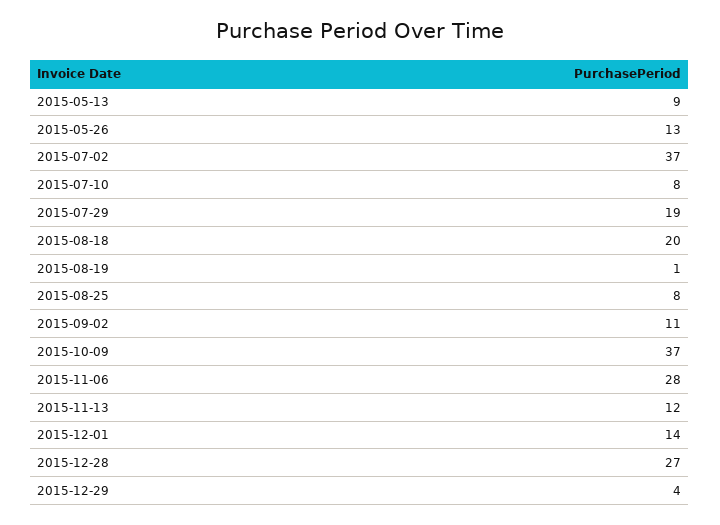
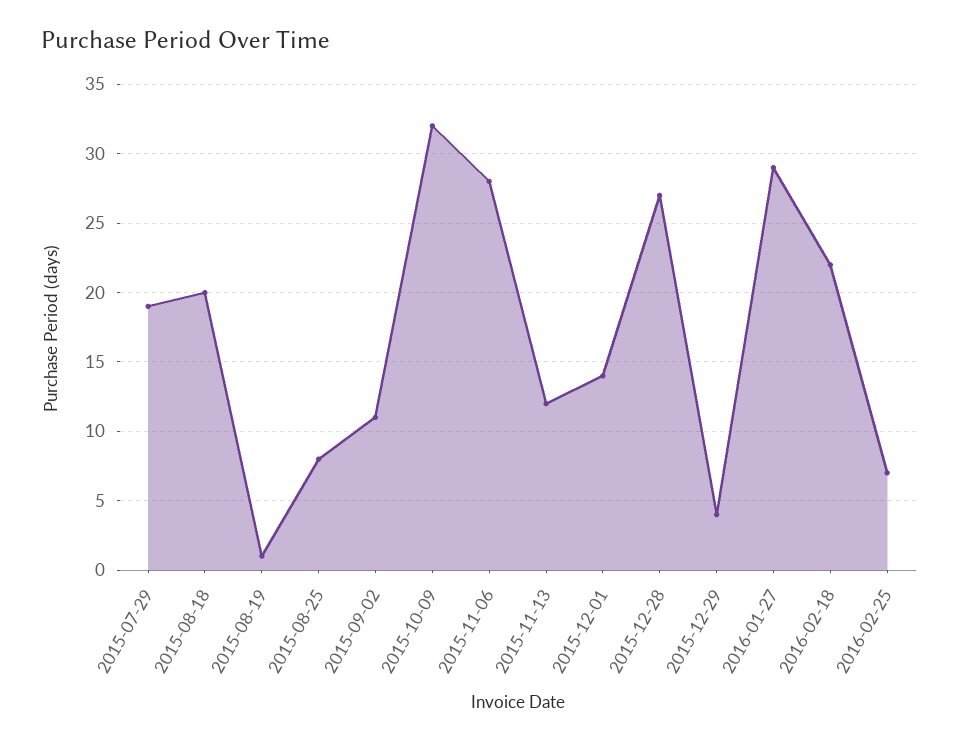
2015-05-13: 9 -> none
2015-05-26: 13 -> none
2015-07-02: 37 -> none
2015-07-10: 8 -> none
2015-10-09: 37 -> 32
2016-01-27: none -> 29
2016-02-18: none -> 22
2016-02-25: none -> 7

